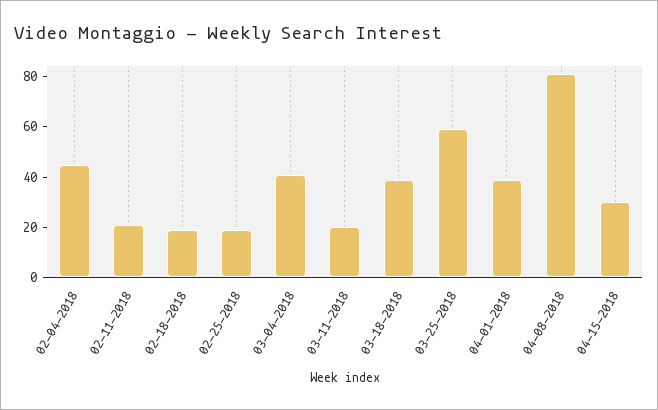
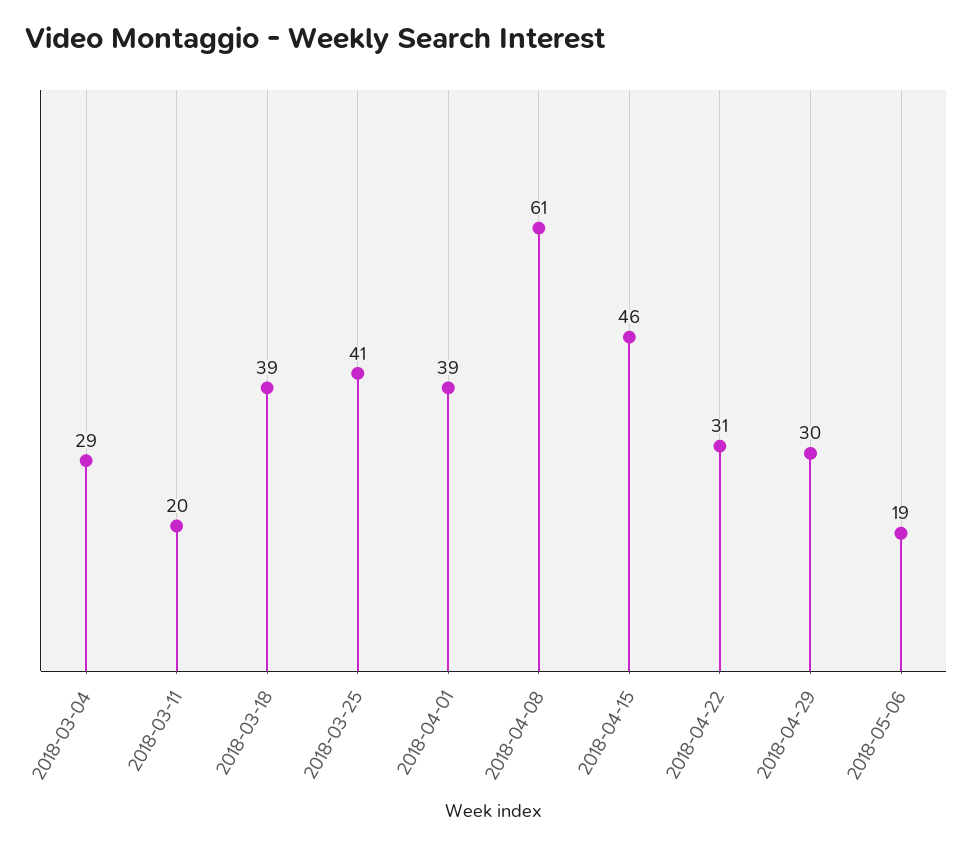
02-04-2018: 45 -> none
02-11-2018: 20 -> none
02-18-2018: 20 -> none
02-25-2018: 20 -> none
03-04-2018: 40 -> 29
03-25-2018: 60 -> 41
04-08-2018: 80 -> 61
04-15-2018: 30 -> 46
2018-04-22: none -> 31
2018-04-29: none -> 30
2018-05-06: none -> 19

